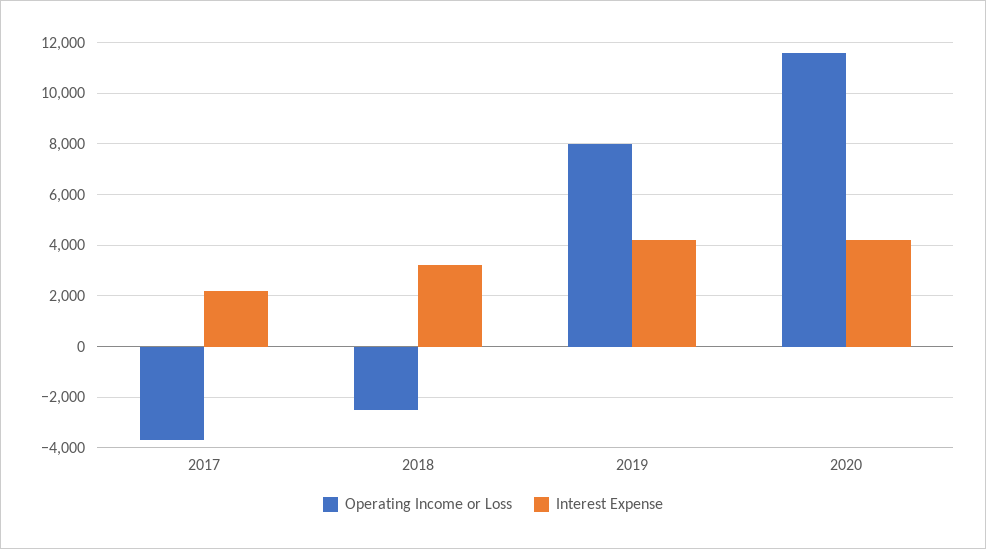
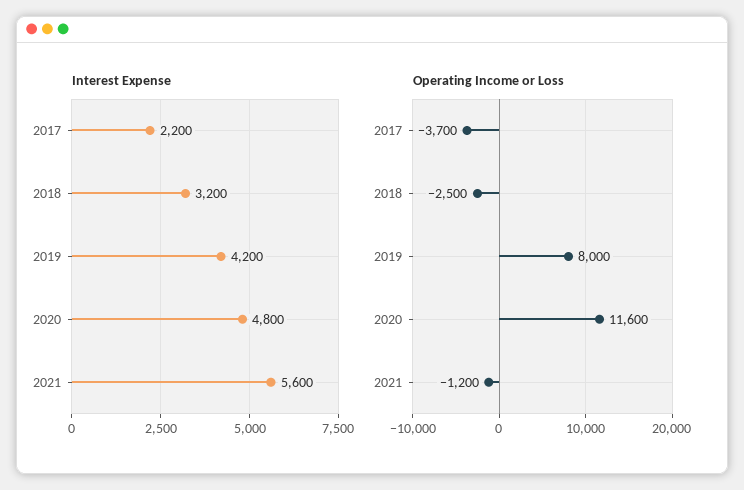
Interest Expense, 2020: 4250 -> 4800
Interest Expense, 2021: none -> 5600
Operating Income or Loss, 2021: none -> -1200

